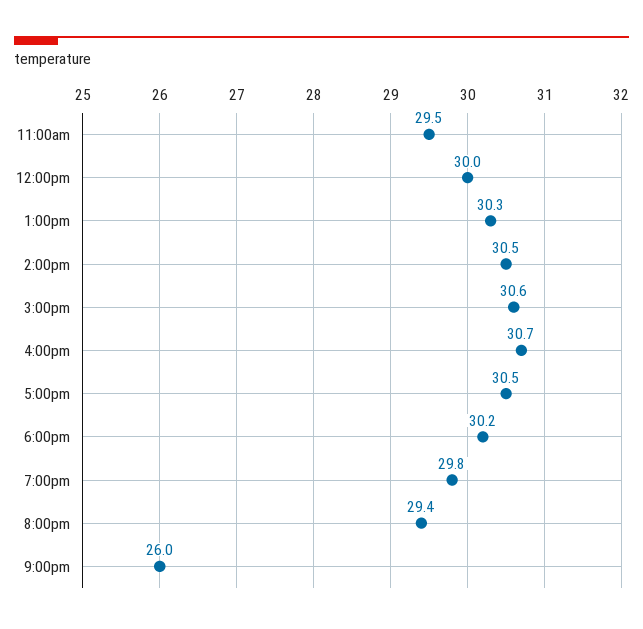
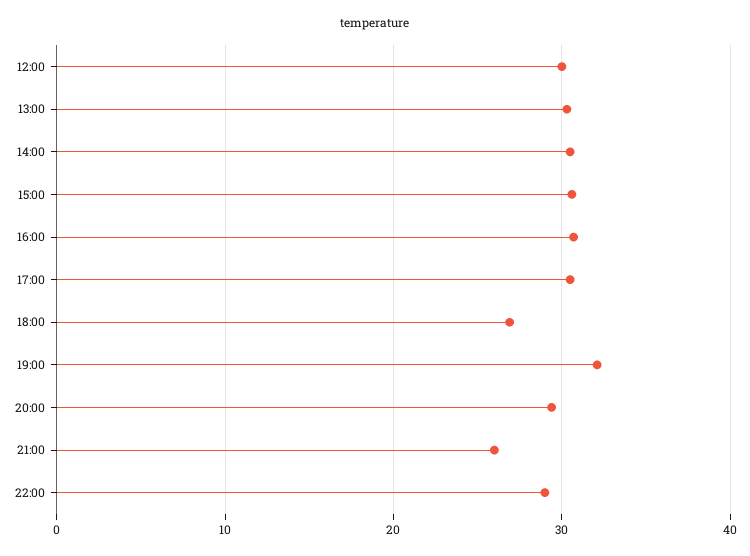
11:00am: 29.5 -> none
6:00pm: 30.2 -> 27
7:00pm: 29.8 -> 32
22:00: none -> 29

